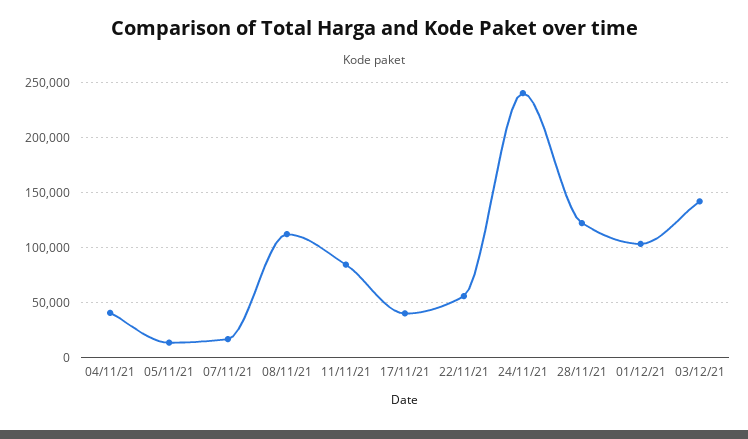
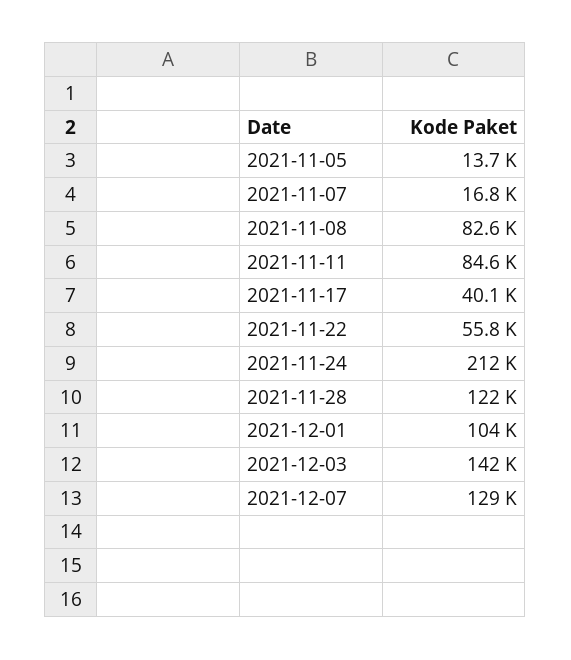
04/11/21: 40000 -> none
08/11/21: 110000 -> 82600
24/11/21: 240000 -> 212000
2021-12-07: none -> 129000

